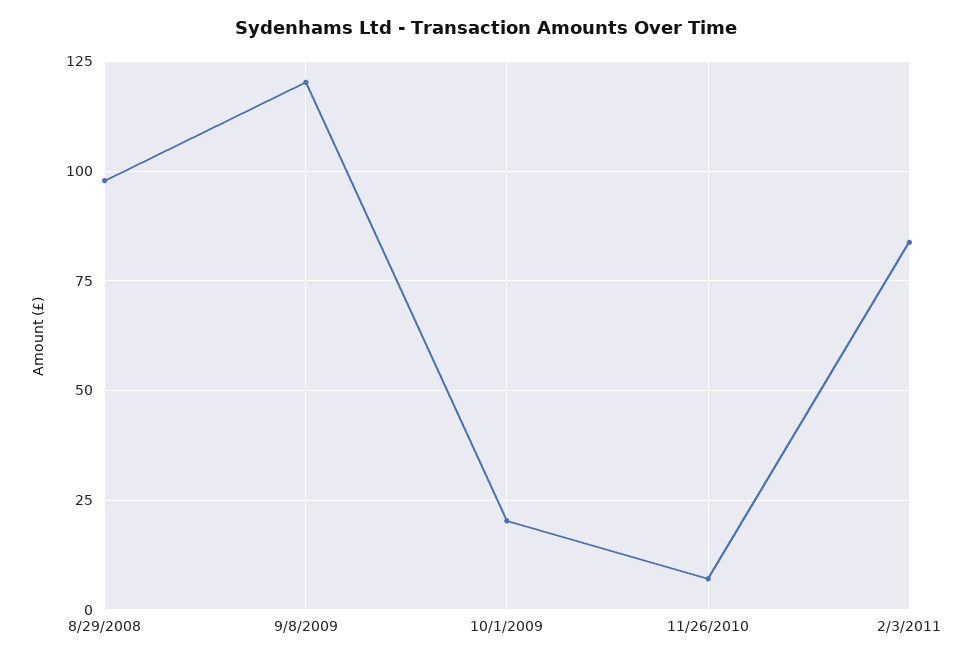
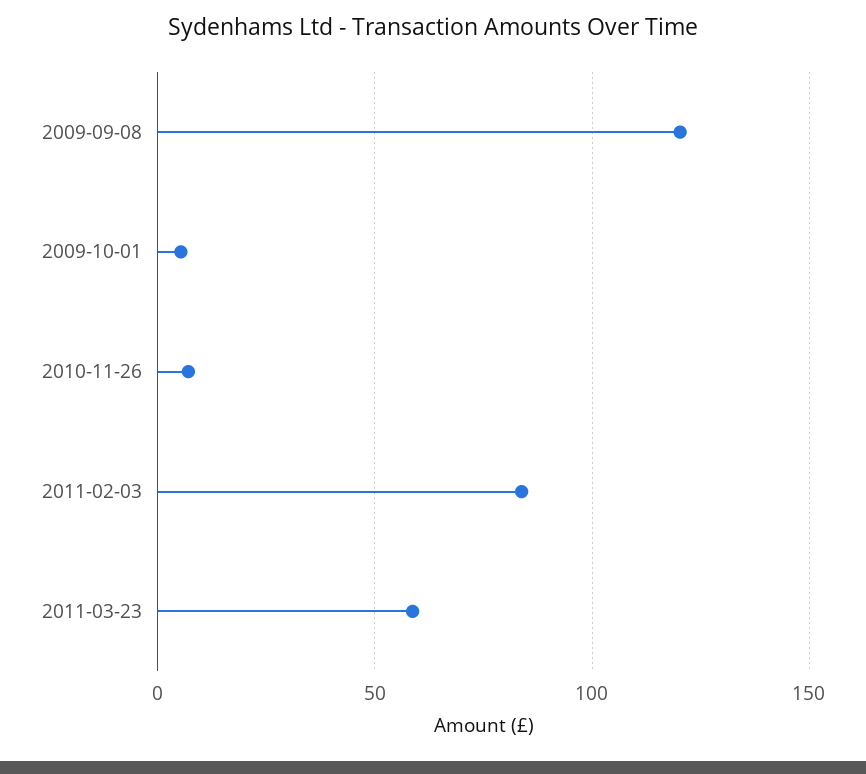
8/29/2008: 97.5 -> none
10/1/2009: 20 -> 5
2011-03-23: none -> 60

